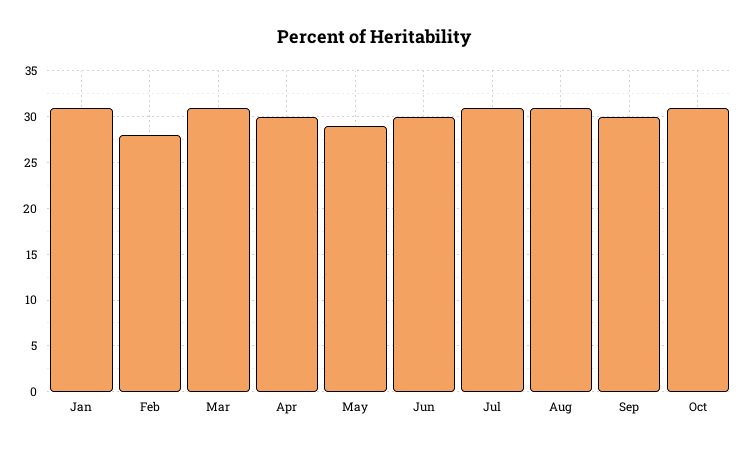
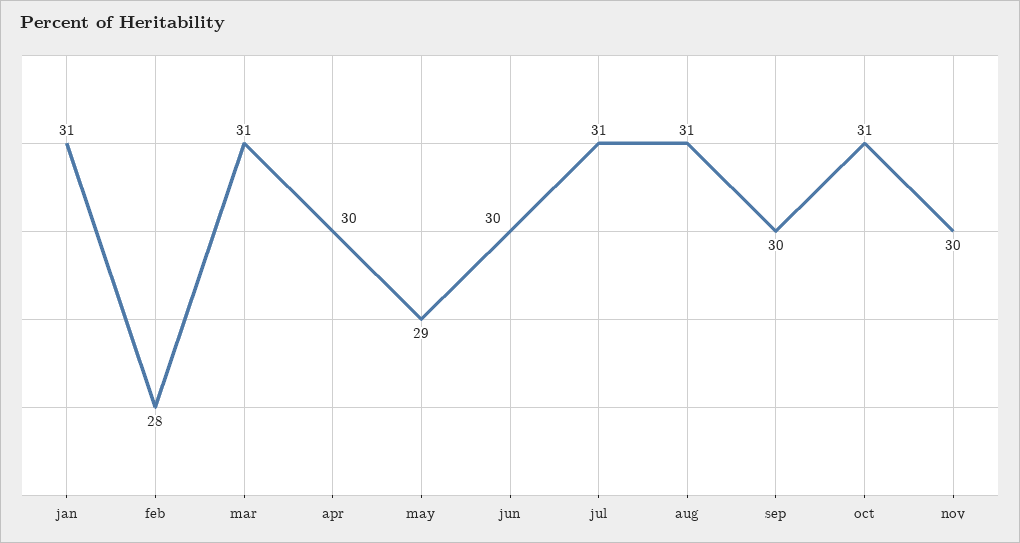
nov: none -> 30

